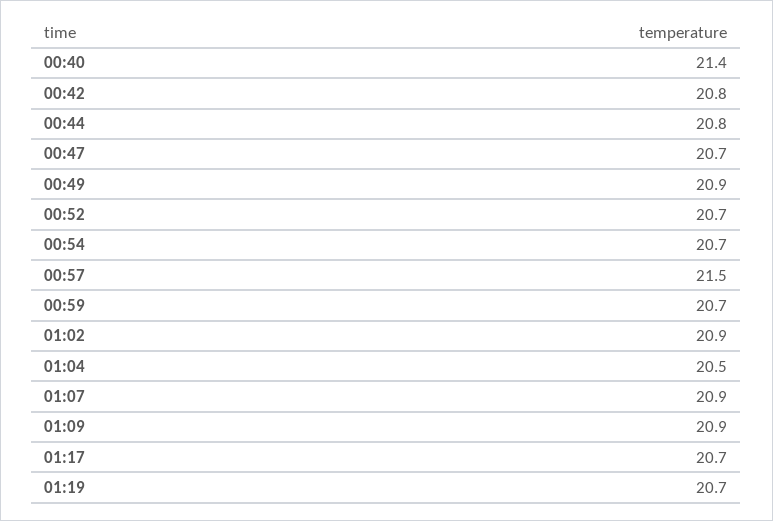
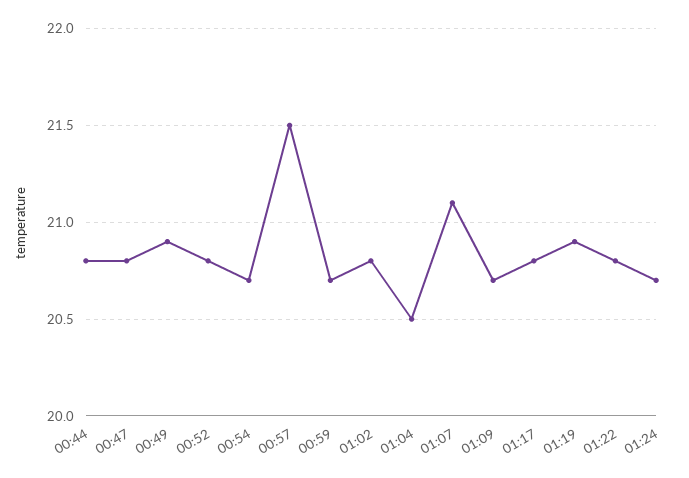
00:40: 21.4 -> none
00:42: 20.8 -> none
00:47: 20.7 -> 20.8
00:52: 20.7 -> 20.8
01:02: 20.9 -> 20.8
01:07: 20.9 -> 21.1
01:09: 20.9 -> 20.7
01:17: 20.7 -> 20.8
01:19: 20.7 -> 20.9
01:22: none -> 20.8
01:24: none -> 20.7

